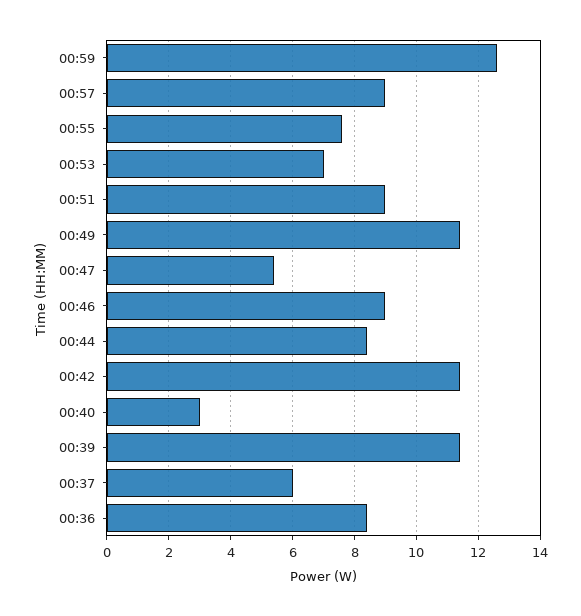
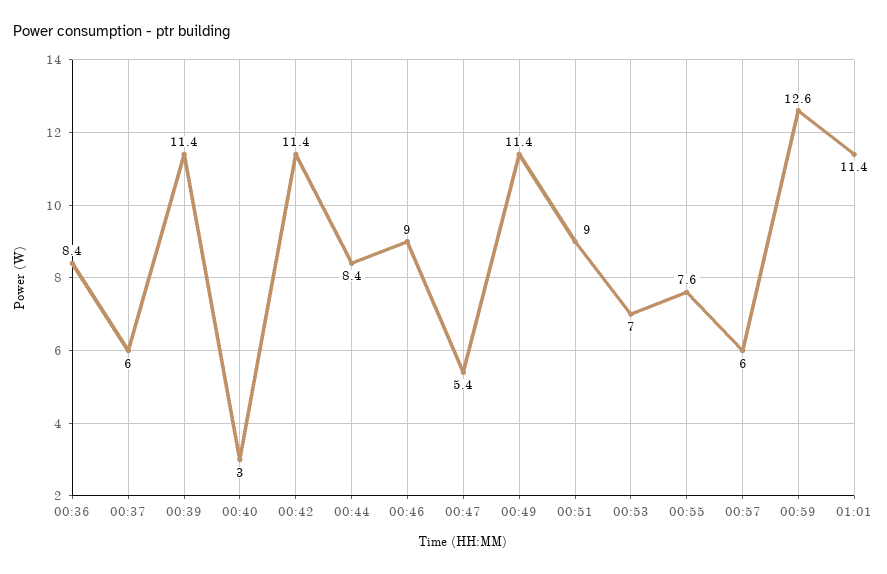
00:57: 9 -> 6
01:01: none -> 11.4

